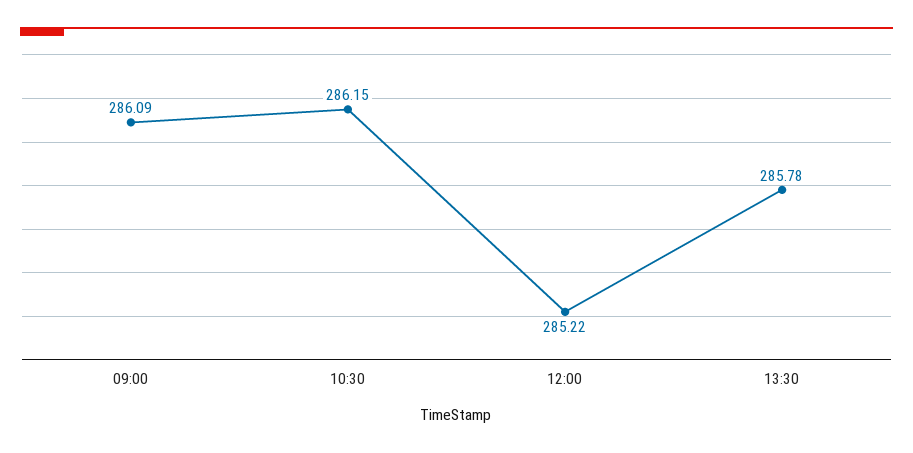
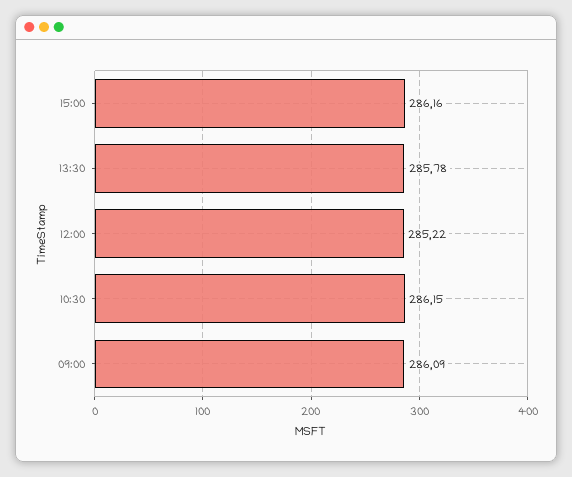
15:00: none -> 286.16

